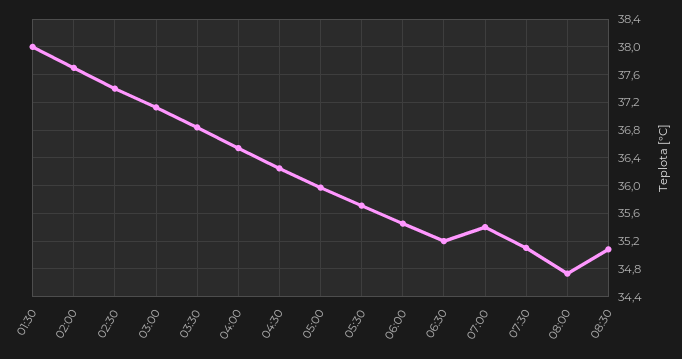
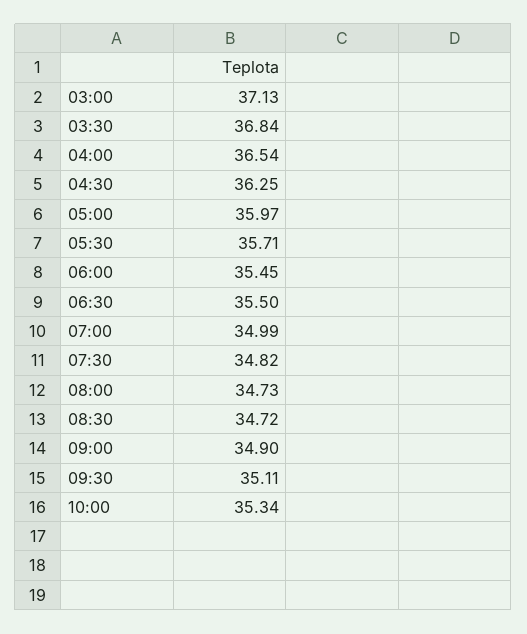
01:30: 38 -> none
02:00: 37.7 -> none
02:30: 37.4 -> none
06:30: 35.2 -> 35.5
07:00: 35.4 -> 34.99
07:30: 35.1 -> 34.82
08:30: 35.1 -> 34.72
09:00: none -> 34.9
09:30: none -> 35.11
10:00: none -> 35.34

